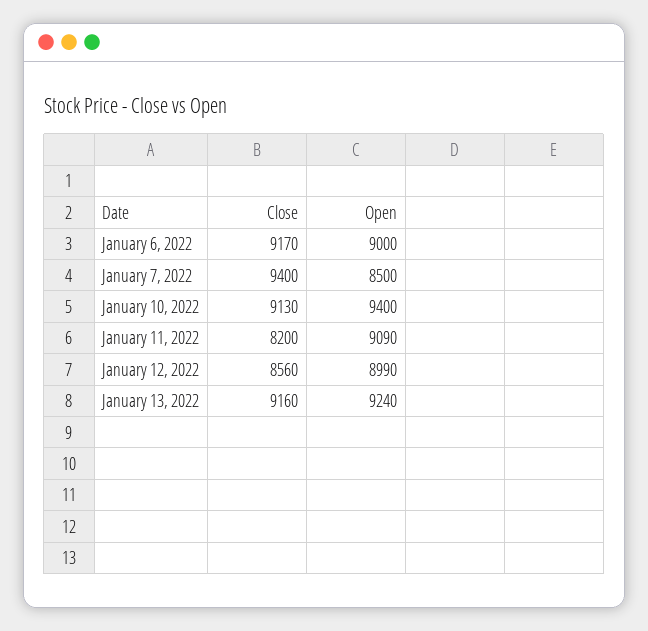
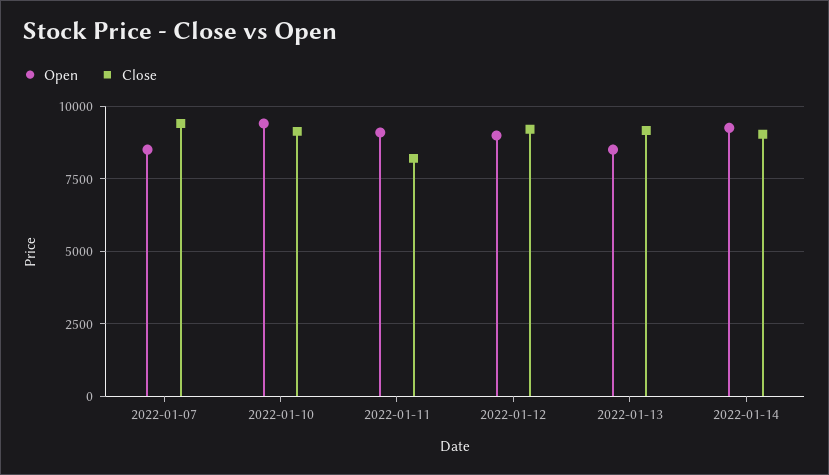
Close, January 6, 2022: 9170 -> none
Open, January 6, 2022: 9000 -> none
Close, January 12, 2022: 8560 -> 9250
Open, January 13, 2022: 9240 -> 8500
Open, 2022-01-14: none -> 9250
Close, 2022-01-14: none -> 9000

